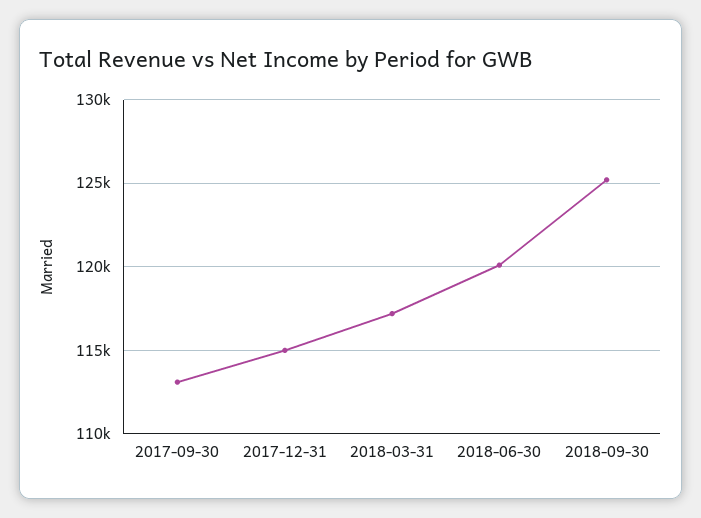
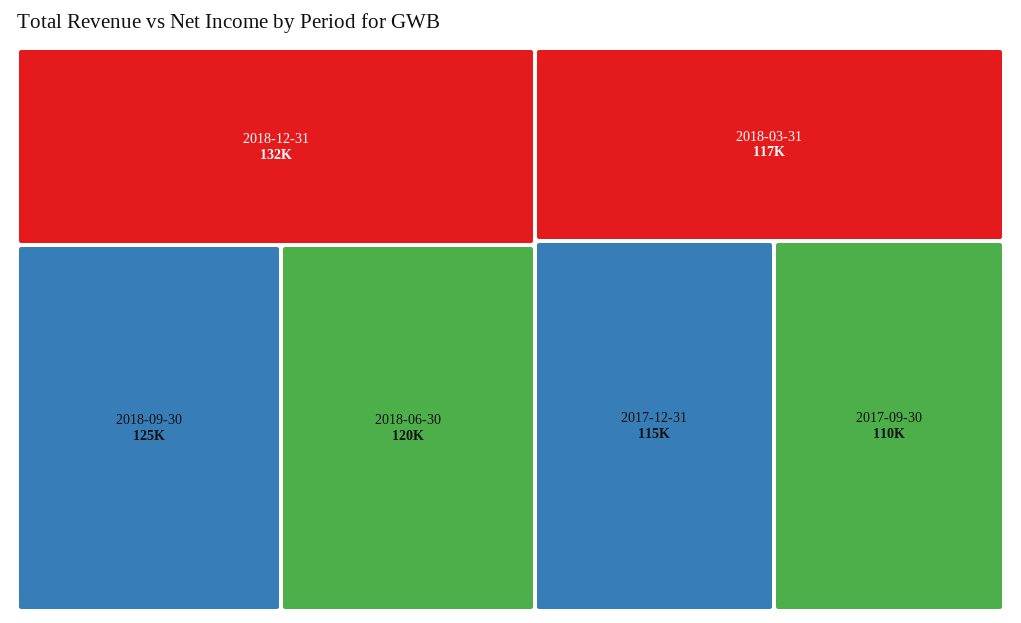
2017-09-30: 113000 -> 110000
2018-12-31: none -> 132000

